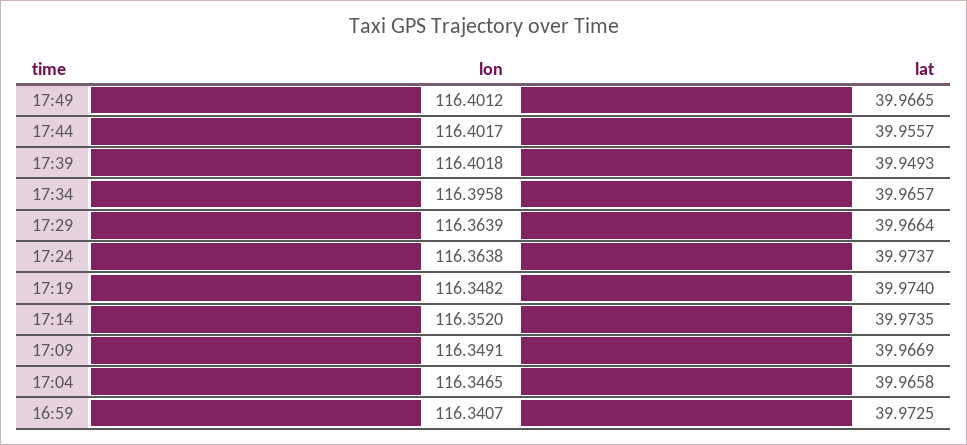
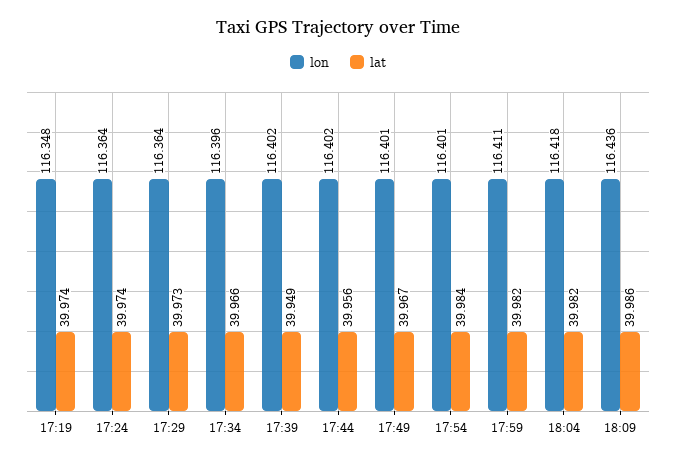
lat, 17:29: 39.9664 -> 39.973
lon, 17:14: 116.352 -> none
lat, 17:14: 39.9735 -> none
lon, 17:09: 116.3491 -> none
lat, 17:09: 39.9669 -> none
lon, 17:04: 116.3465 -> none
lat, 17:04: 39.9658 -> none
lon, 16:59: 116.3407 -> none
lat, 16:59: 39.9725 -> none
lon, 17:54: none -> 116.401
lat, 17:54: none -> 39.984
lon, 17:59: none -> 116.411
lat, 17:59: none -> 39.982
lon, 18:04: none -> 116.418
lat, 18:04: none -> 39.982
lon, 18:09: none -> 116.436
lat, 18:09: none -> 39.986

